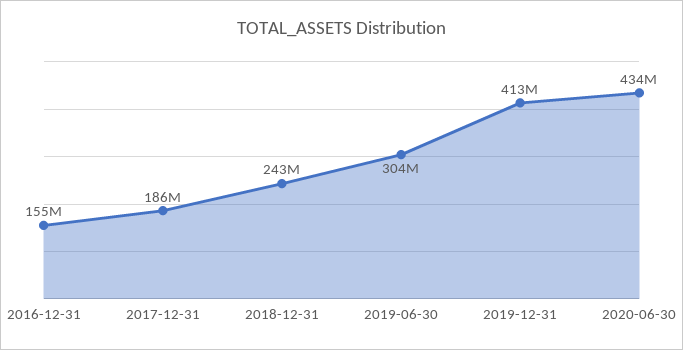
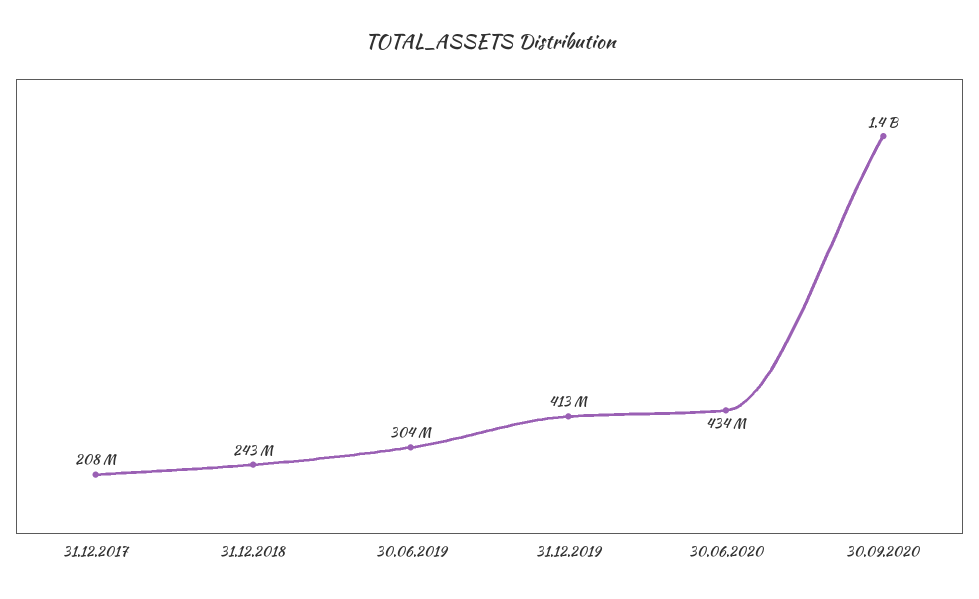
2016-12-31: 155000000 -> none
2017-12-31: 186000000 -> 208000000
30.09.2020: none -> 1400000000

